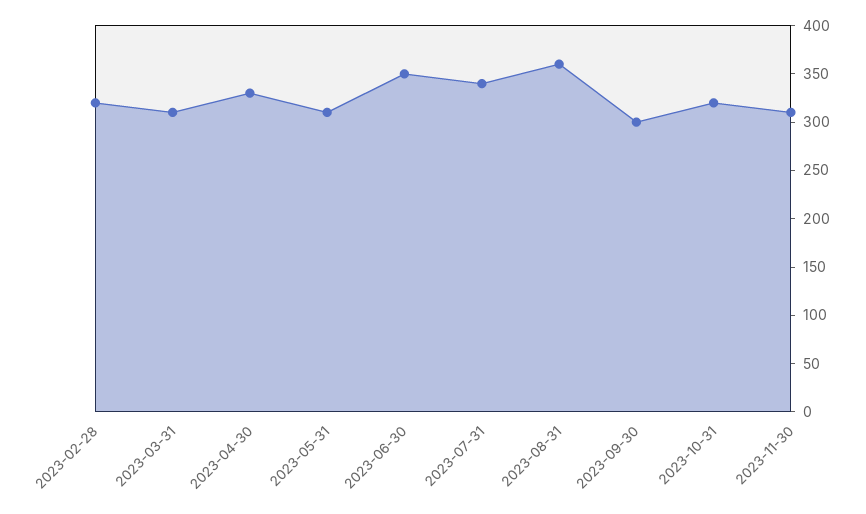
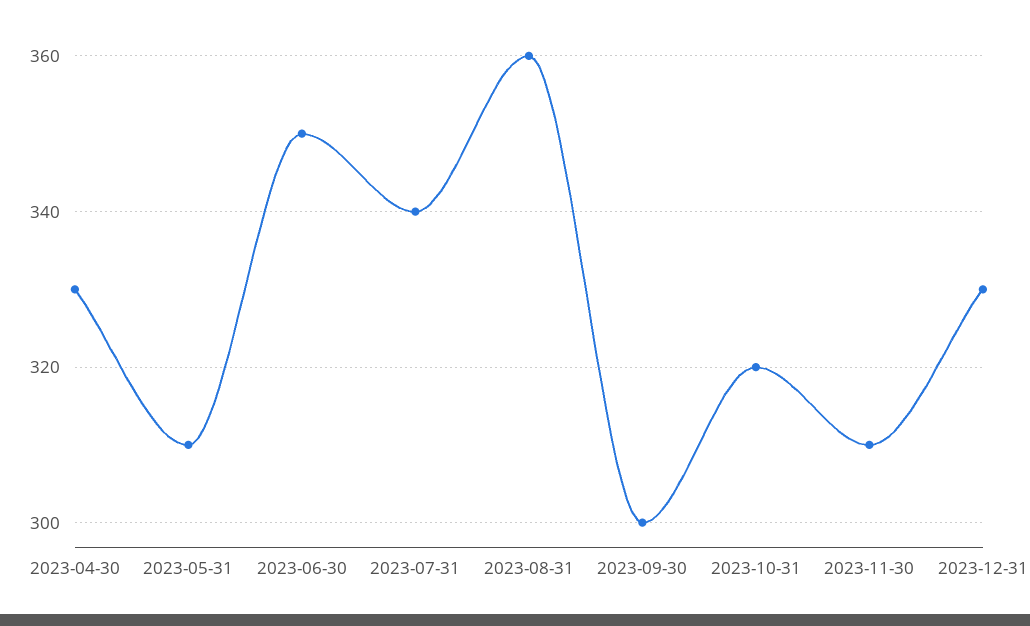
2023-02-28: 320 -> none
2023-03-31: 310 -> none
2023-12-31: none -> 330

